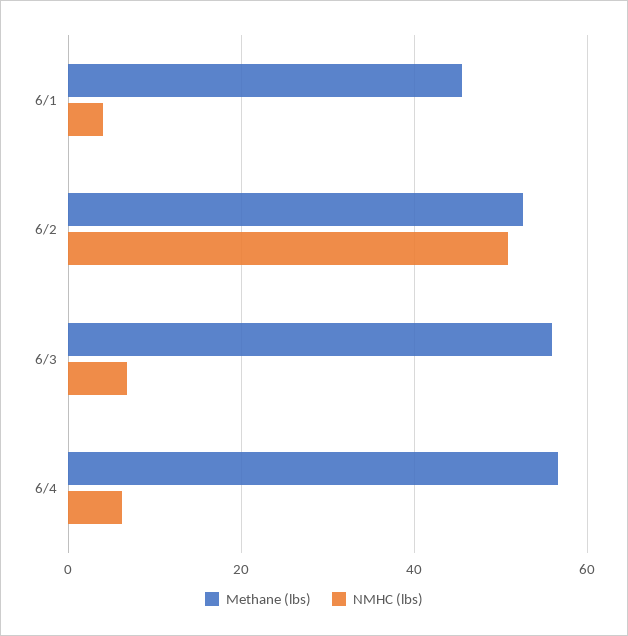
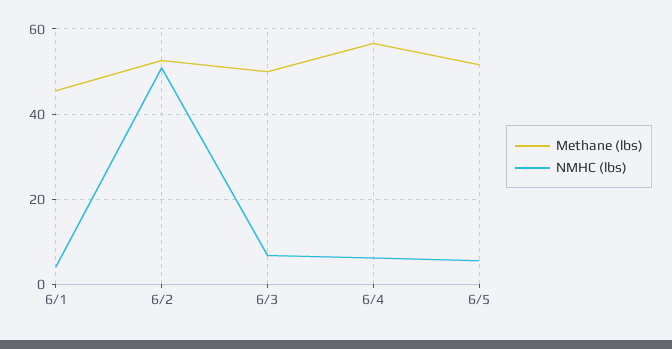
Methane (lbs), 6/3: 56 -> 50
Methane (lbs), 6/5: none -> 52
NMHC (lbs), 6/5: none -> 6

